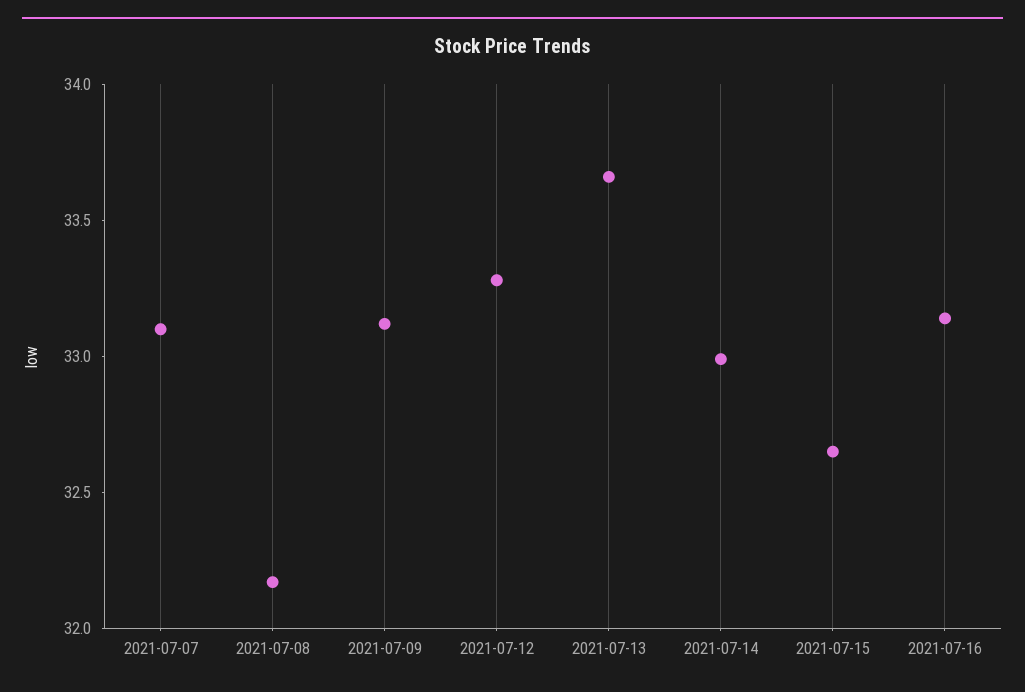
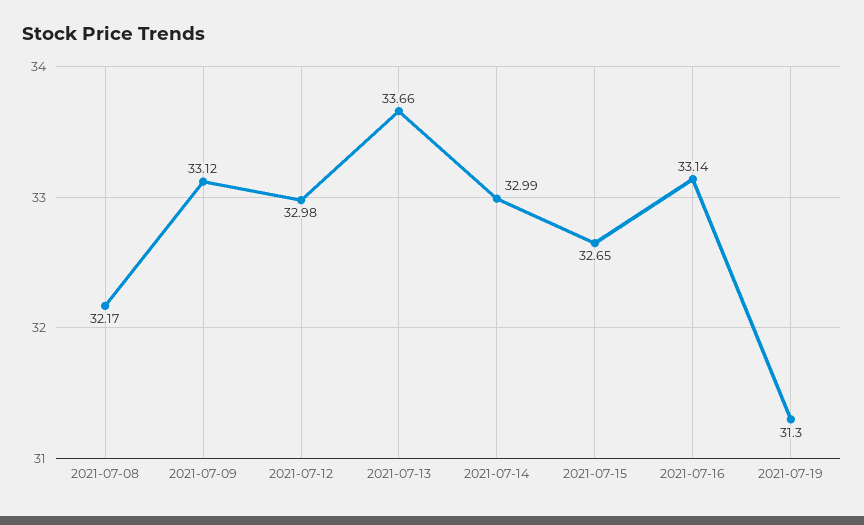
2021-07-07: 33.1 -> none
2021-07-12: 33.3 -> 32.98
2021-07-19: none -> 31.3

